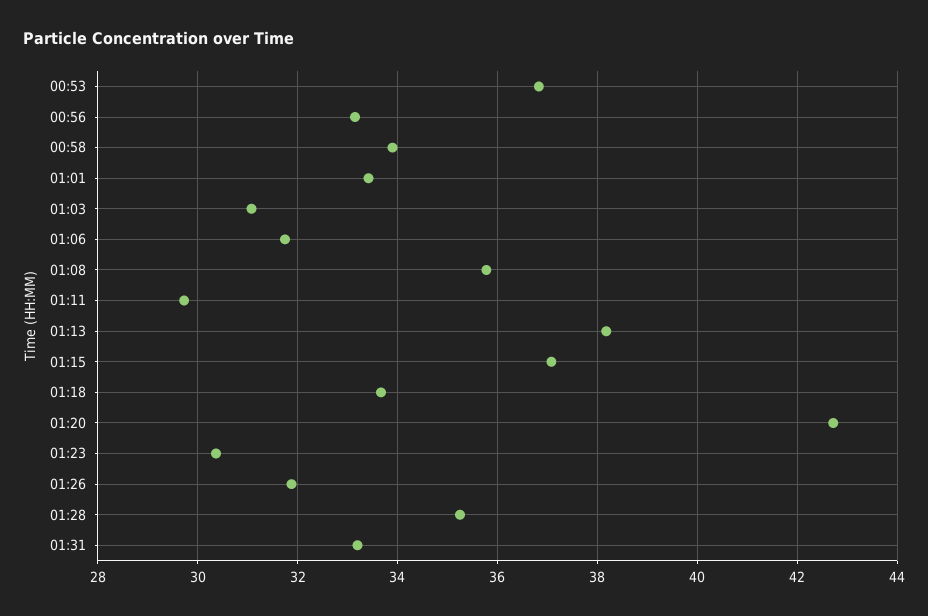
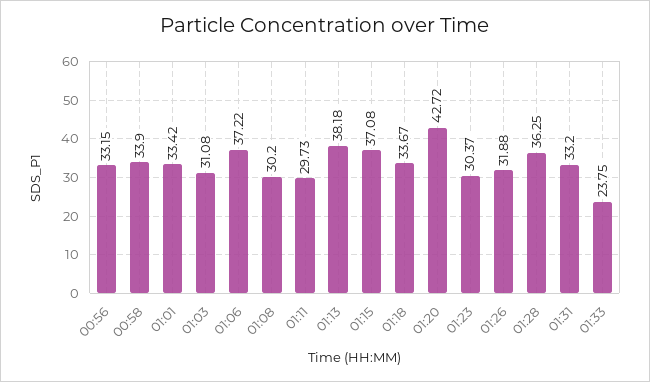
00:53: 36.8 -> none
01:06: 31.8 -> 37.22
01:08: 35.8 -> 30.2
01:28: 35.2 -> 36.25
01:33: none -> 23.75

